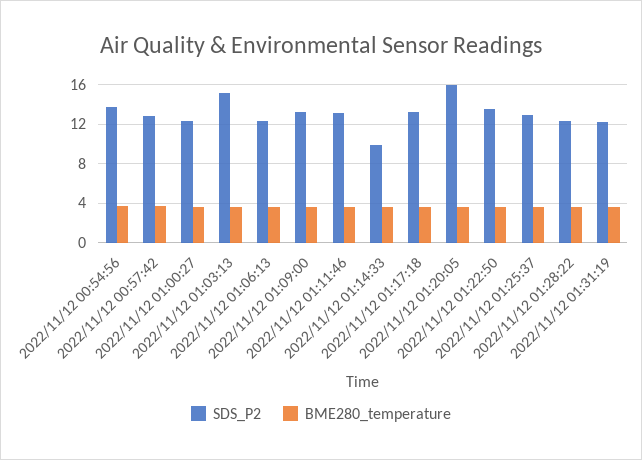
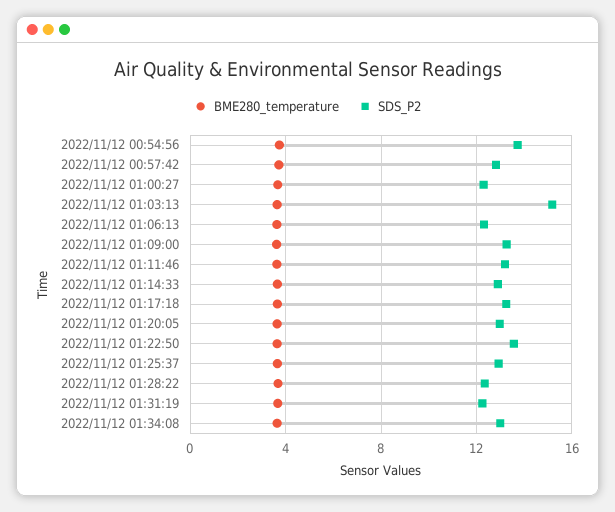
SDS_P2, 2022/11/12 01:14:33: 10 -> 13
SDS_P2, 2022/11/12 01:20:05: 16 -> 13
BME280_temperature, 2022/11/12 01:34:08: none -> 3.5
SDS_P2, 2022/11/12 01:34:08: none -> 13

